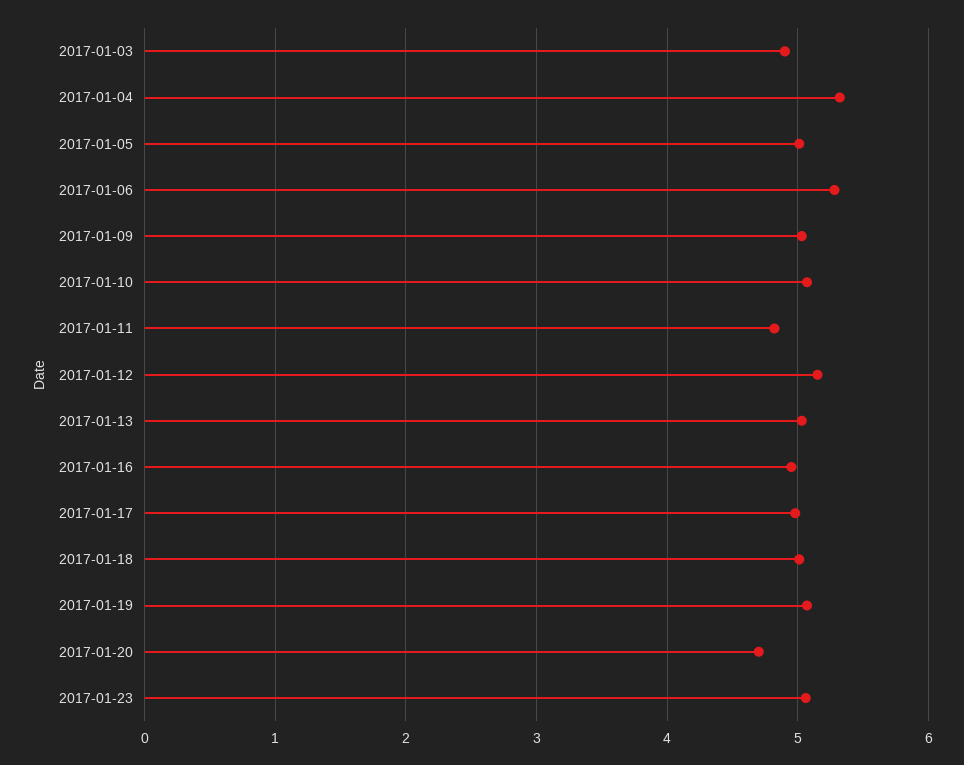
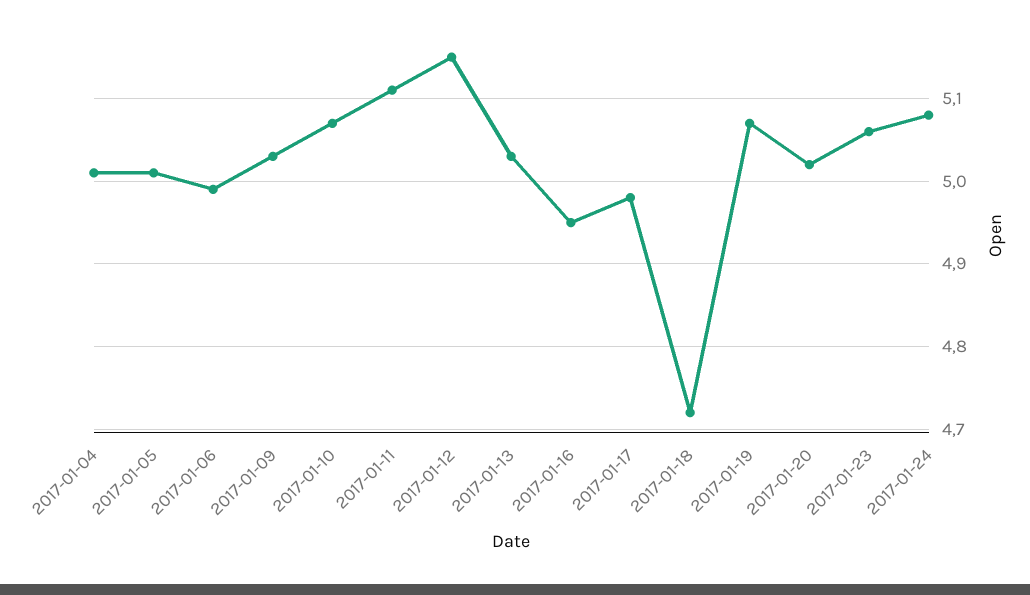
2017-01-03: 4.9 -> none
2017-01-04: 5.3 -> 5.01
2017-01-06: 5.3 -> 4.99
2017-01-11: 4.8 -> 5.11
2017-01-18: 5 -> 4.72
2017-01-20: 4.7 -> 5.02
2017-01-24: none -> 5.08

